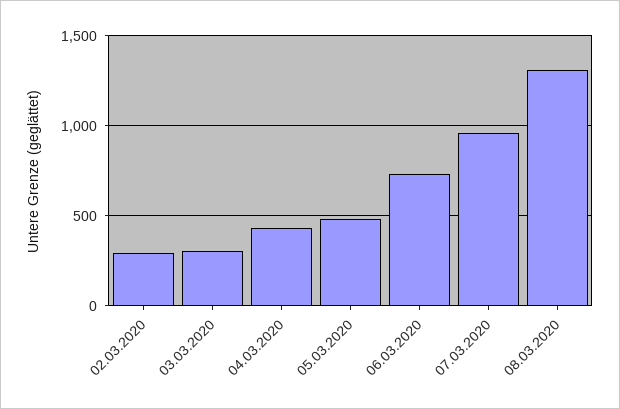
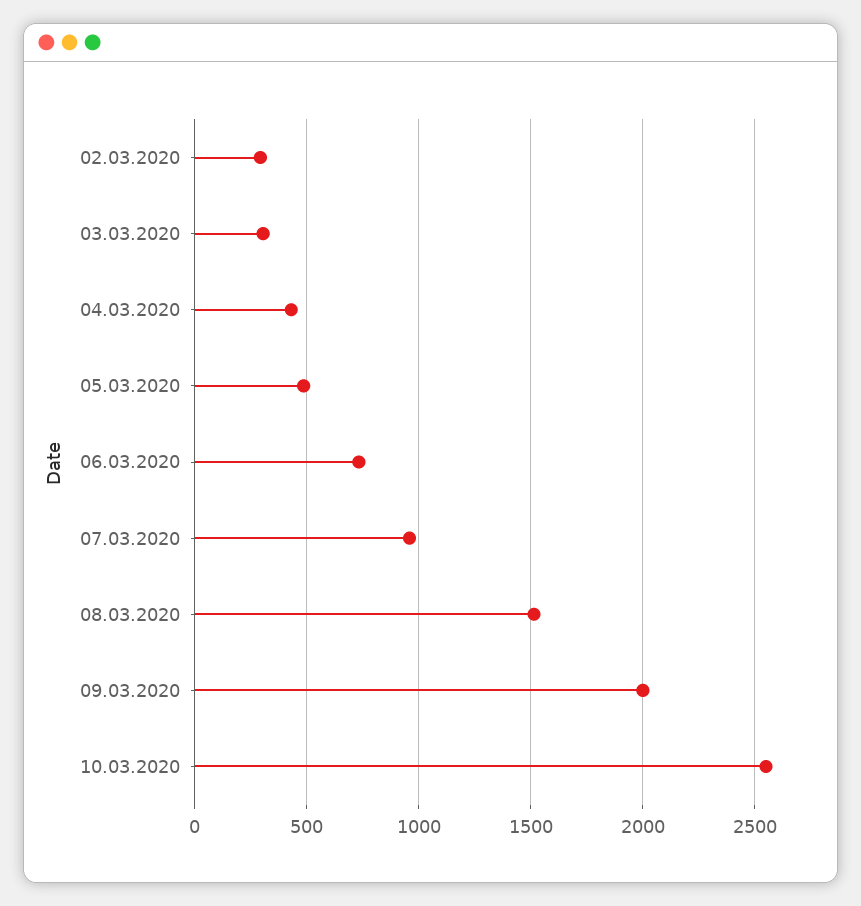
08.03.2020: 1300 -> 1500
09.03.2020: none -> 2000
10.03.2020: none -> 2550

